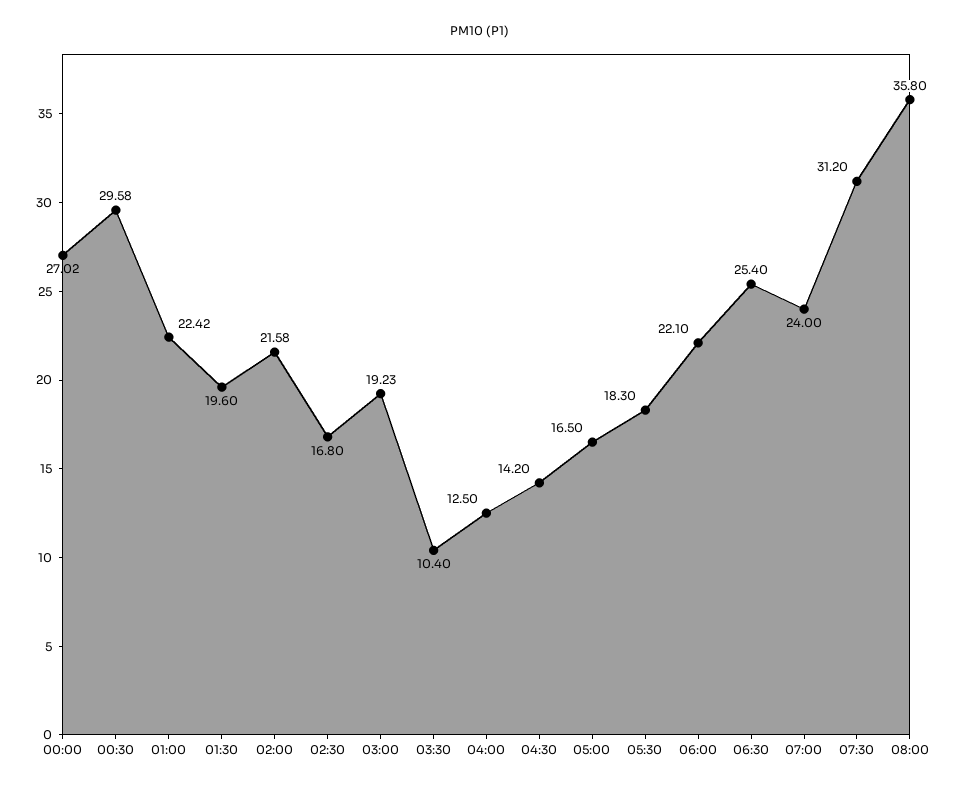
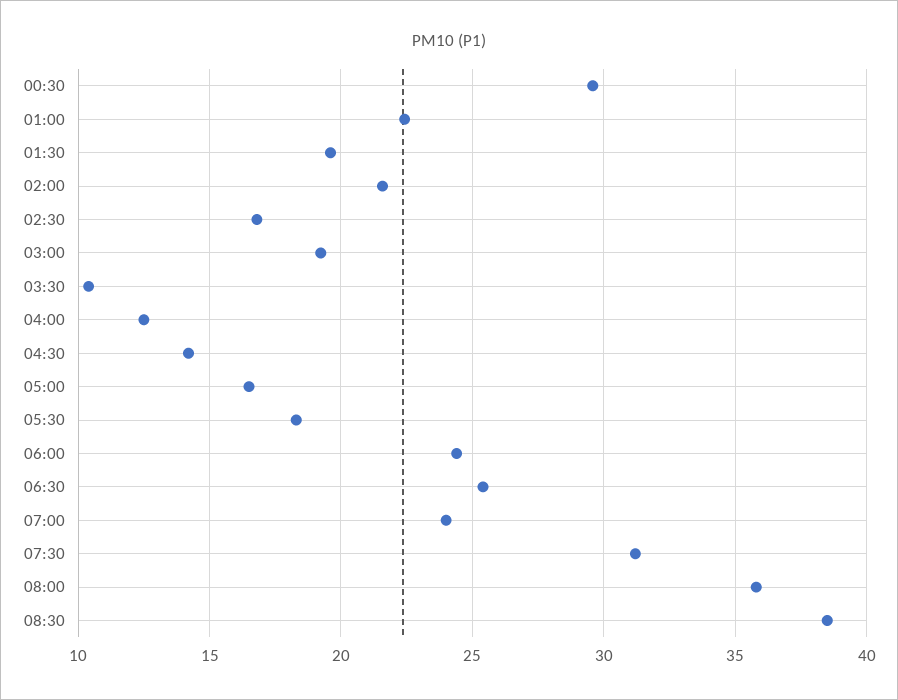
00:00: 27.02 -> none
06:00: 22.1 -> 24.5
08:30: none -> 38.5

